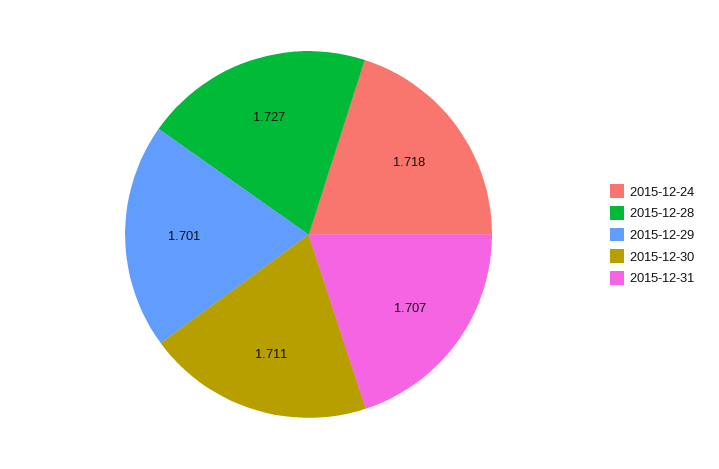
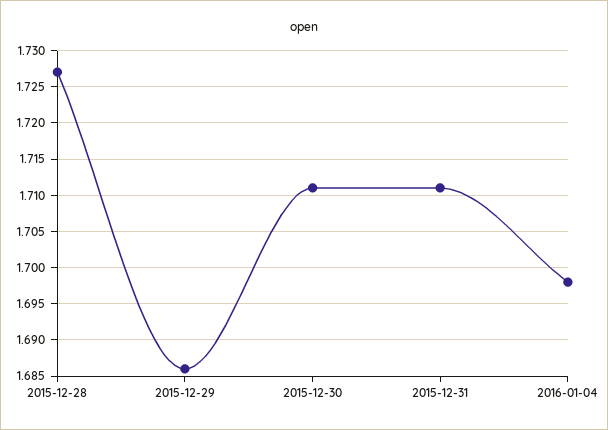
2015-12-24: 1.718 -> none
2015-12-29: 1.701 -> 1.686
2015-12-31: 1.707 -> 1.711
2016-01-04: none -> 1.698

